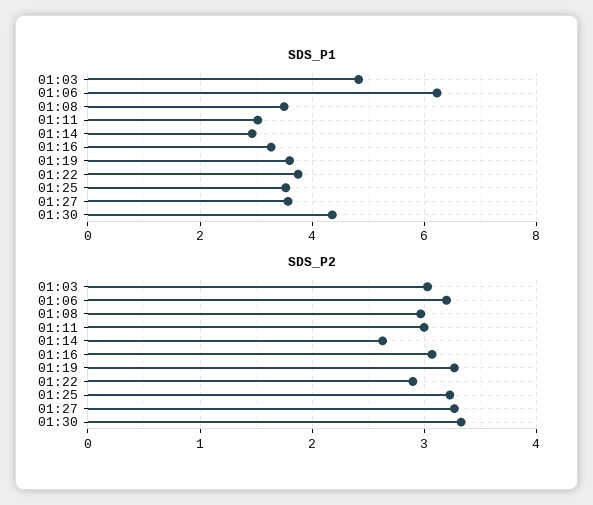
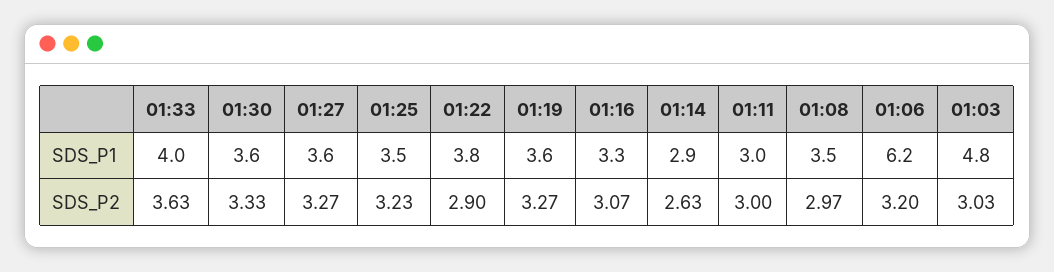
SDS_P1, 01:30: 4.4 -> 3.6
SDS_P1, 01:33: none -> 4
SDS_P2, 01:33: none -> 3.63

